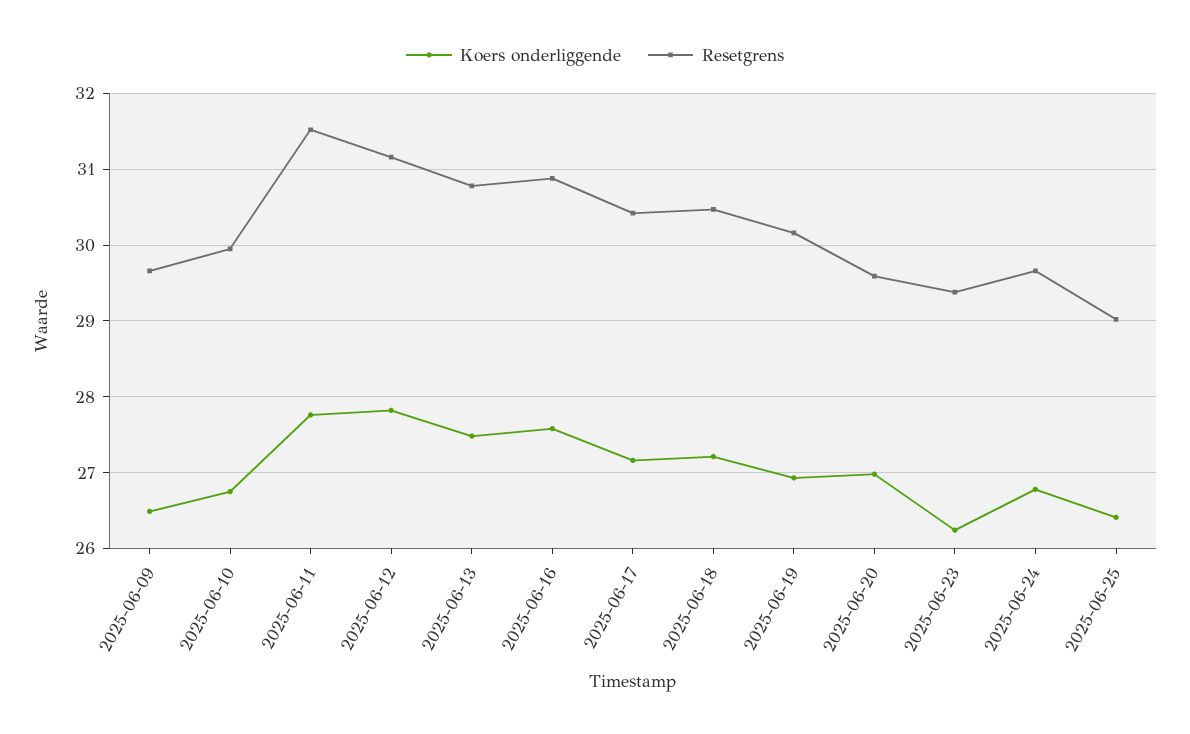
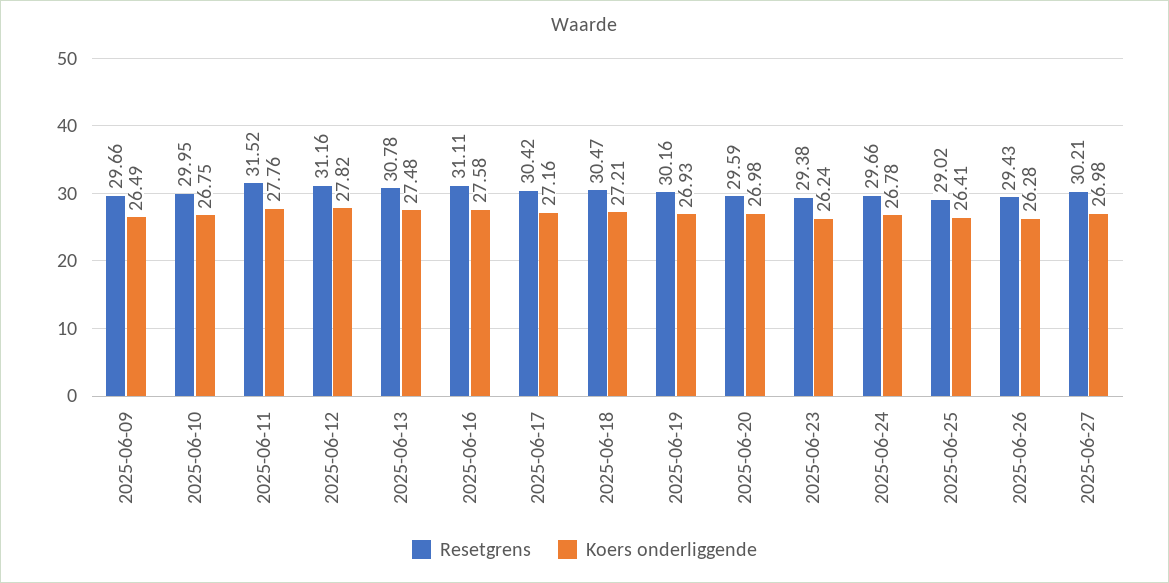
Resetgrens, 2025-06-16: 30.9 -> 31.11
Resetgrens, 2025-06-26: none -> 29.43
Koers onderliggende, 2025-06-26: none -> 26.28
Resetgrens, 2025-06-27: none -> 30.21
Koers onderliggende, 2025-06-27: none -> 26.98

